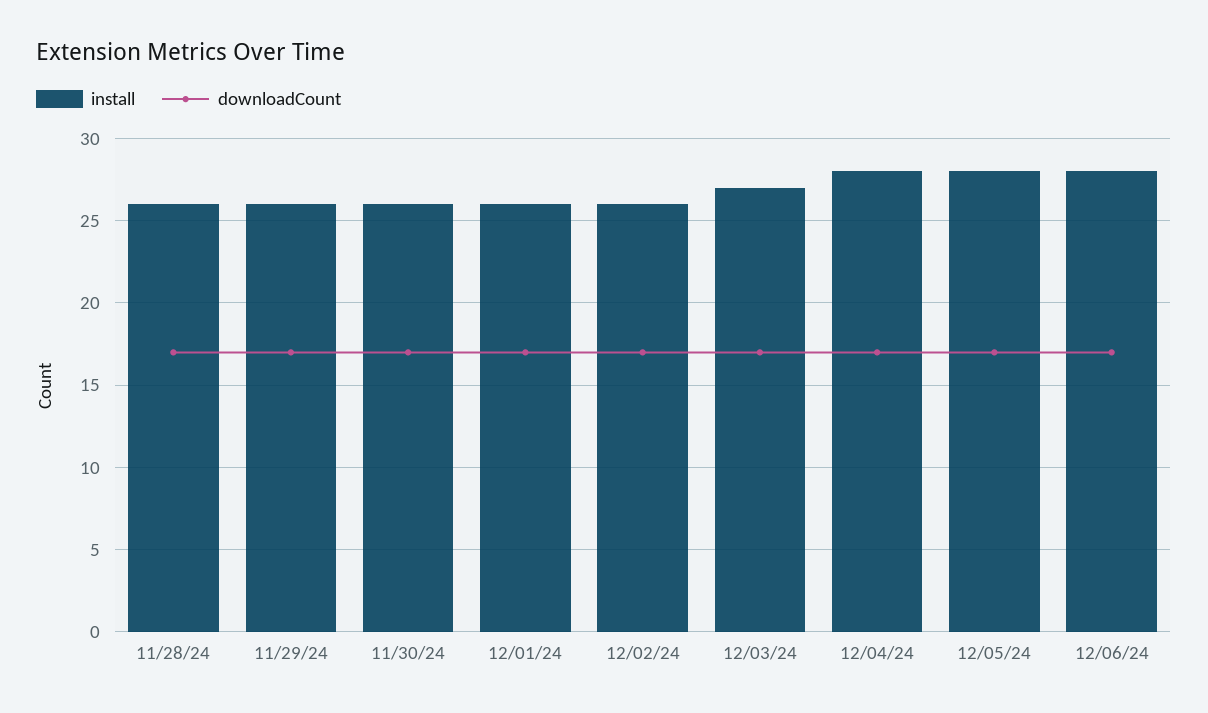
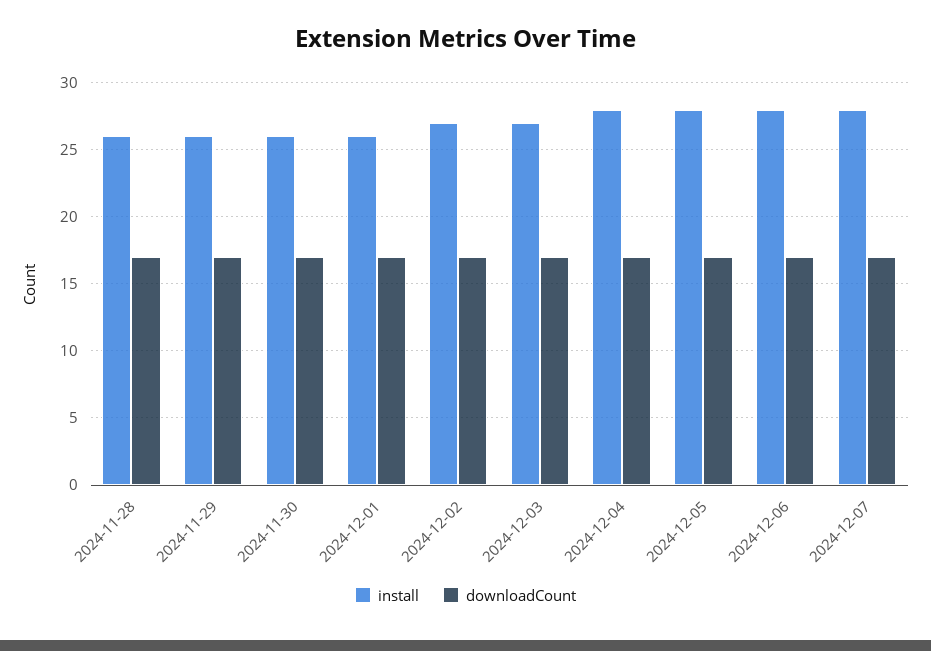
install, 12/02/24: 26 -> 27
install, 2024-12-07: none -> 28
downloadCount, 2024-12-07: none -> 17

